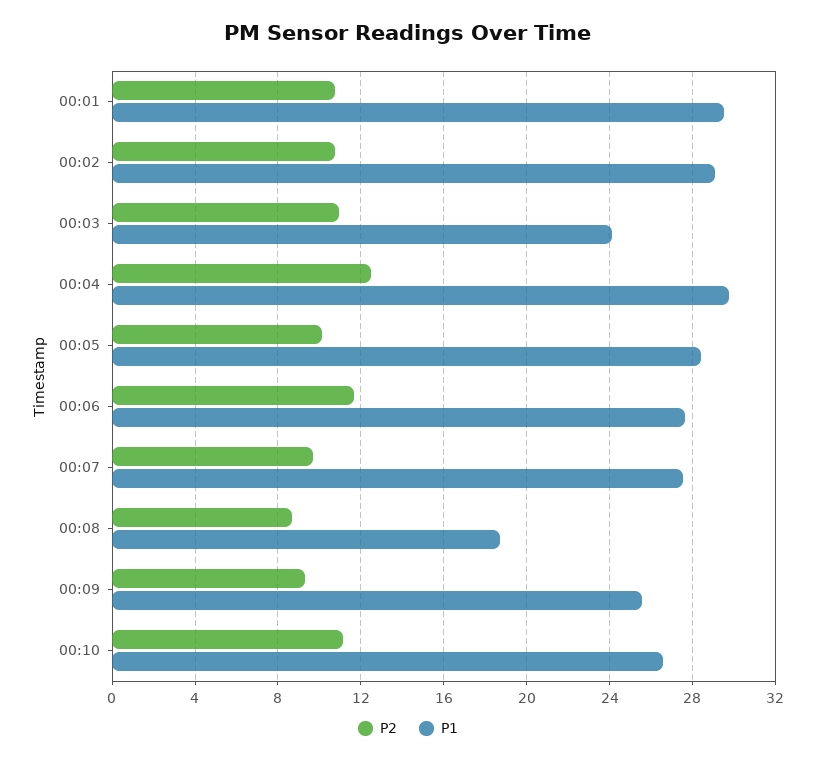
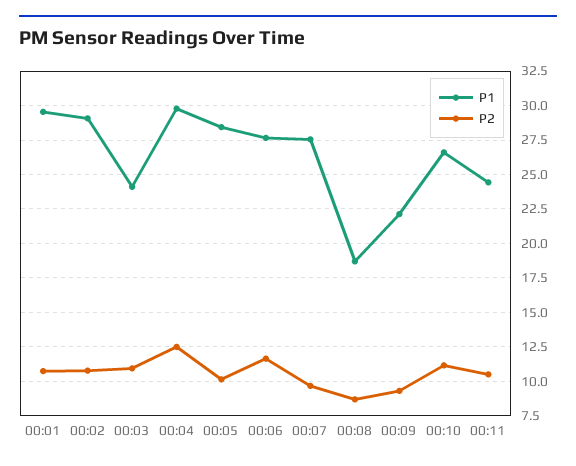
P1, 00:09: 25.5 -> 22
P1, 00:11: none -> 24.5
P2, 00:11: none -> 10.5

